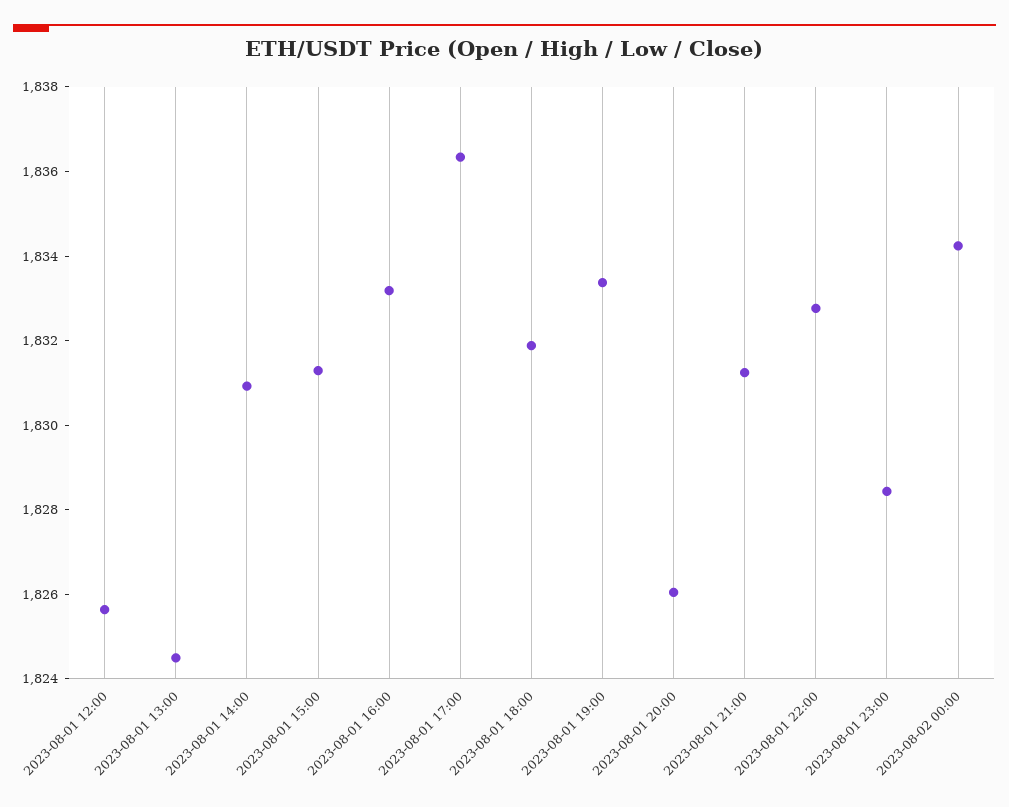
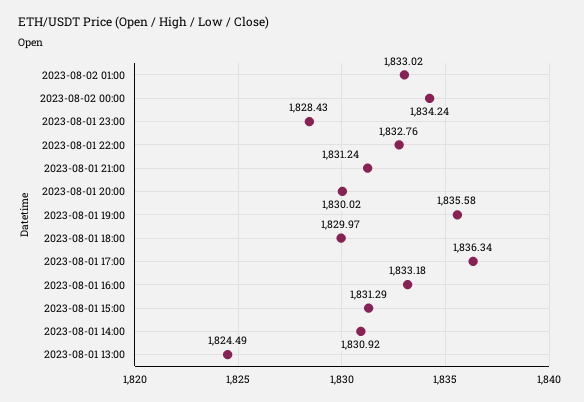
2023-08-01 12:00: 1825.5 -> none
2023-08-01 18:00: 1832 -> 1829.97
2023-08-01 19:00: 1833.5 -> 1835.58
2023-08-01 20:00: 1826 -> 1830.02
2023-08-02 01:00: none -> 1833.02

